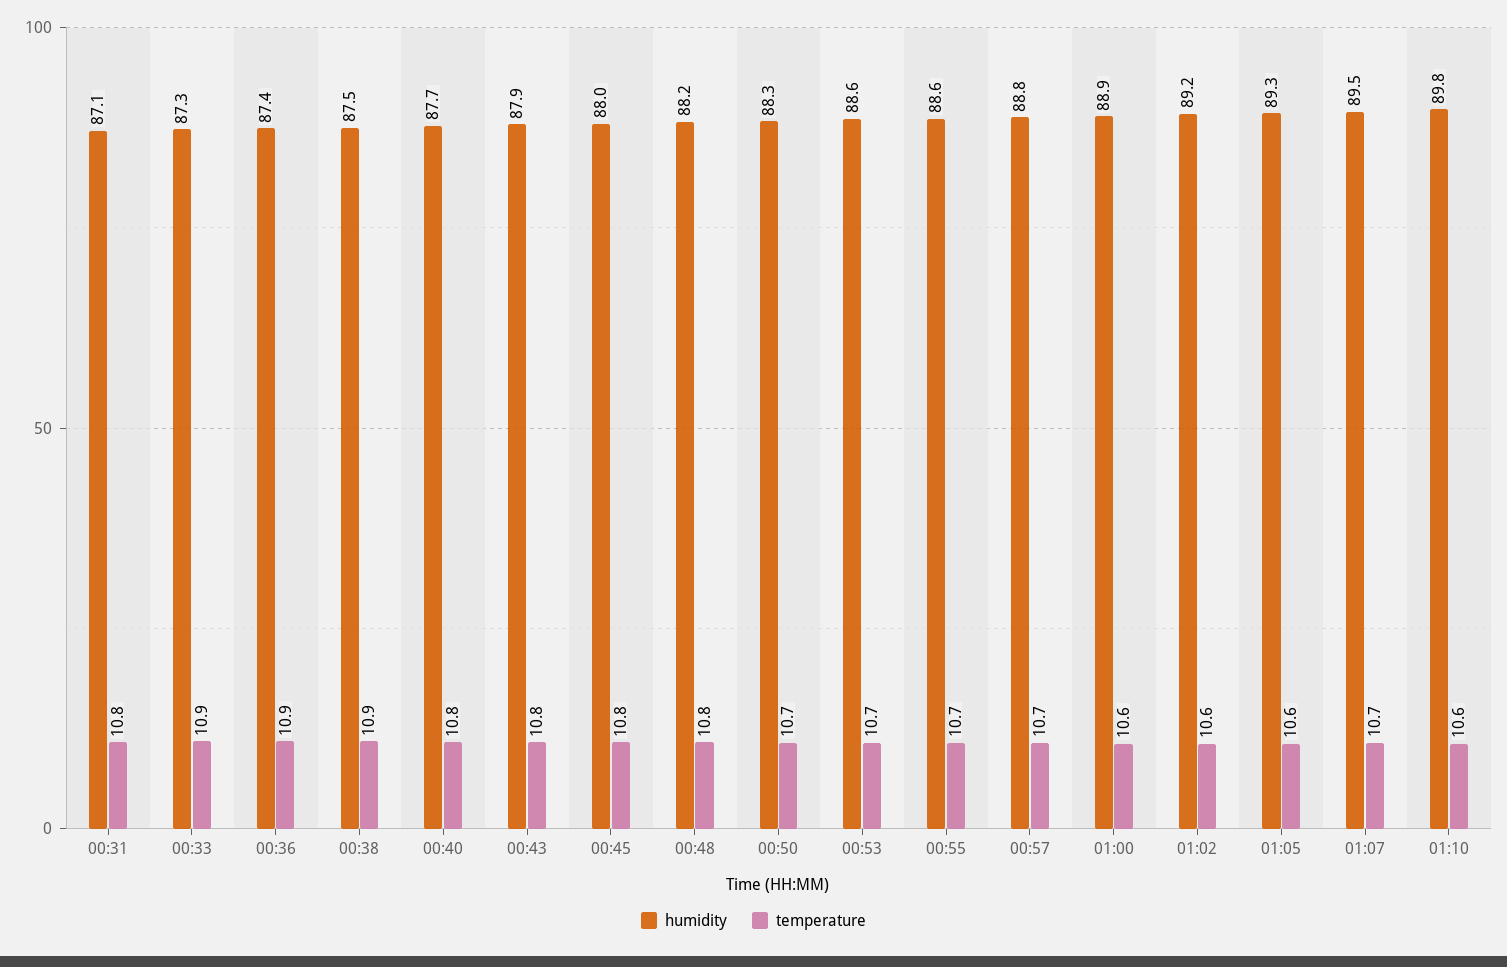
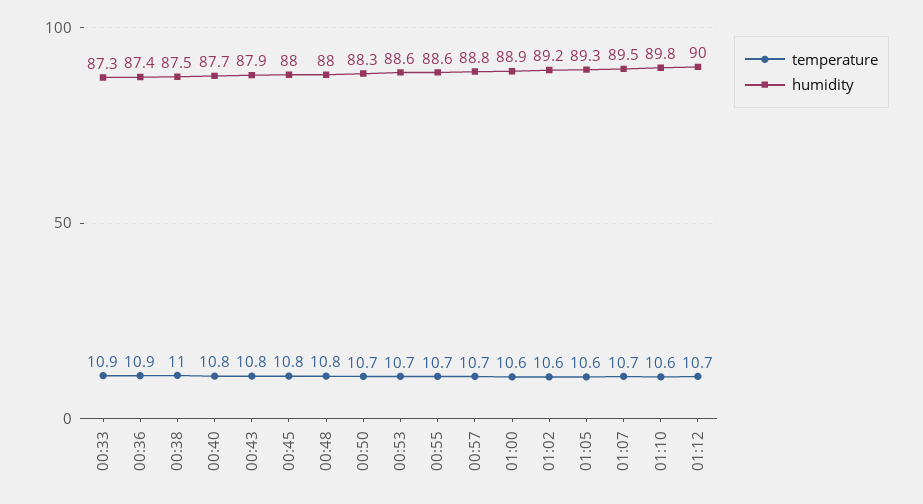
humidity, 00:31: 87.1 -> none
temperature, 00:31: 10.8 -> none
temperature, 00:38: 10.9 -> 11
humidity, 00:48: 88.2 -> 88
temperature, 01:12: none -> 10.7
humidity, 01:12: none -> 90

